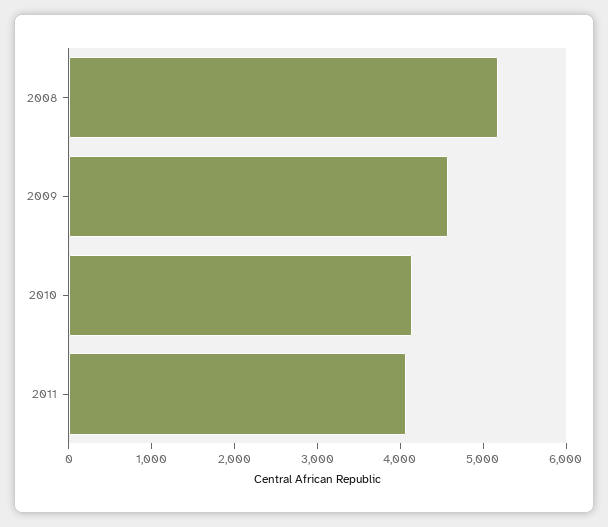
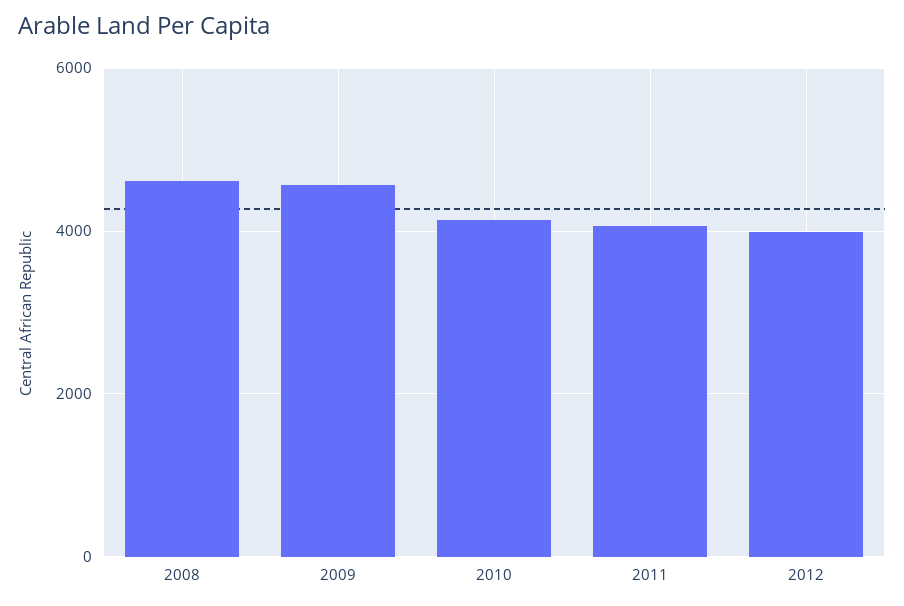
2008: 5200 -> 4600
2012: none -> 4000

